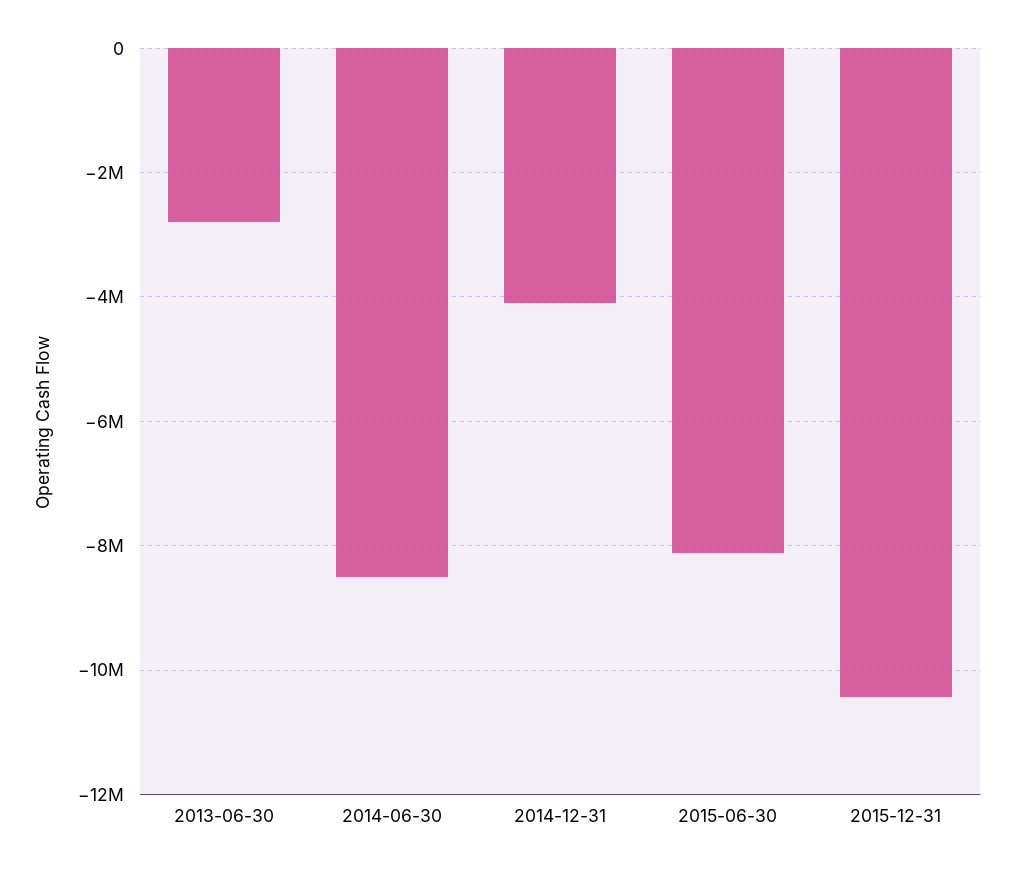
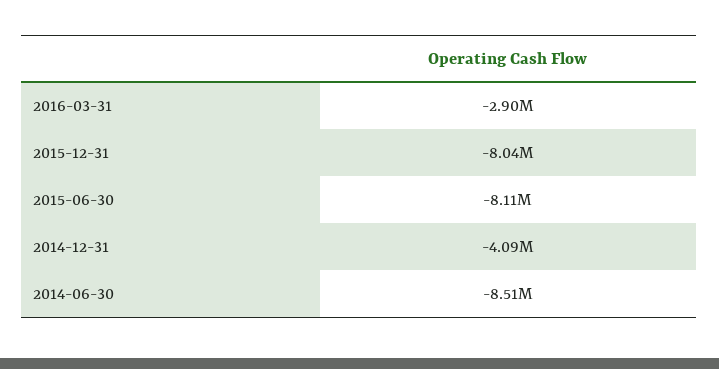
2013-06-30: -2800000 -> none
2015-12-31: -10400000 -> -8040000
2016-03-31: none -> -2900000

